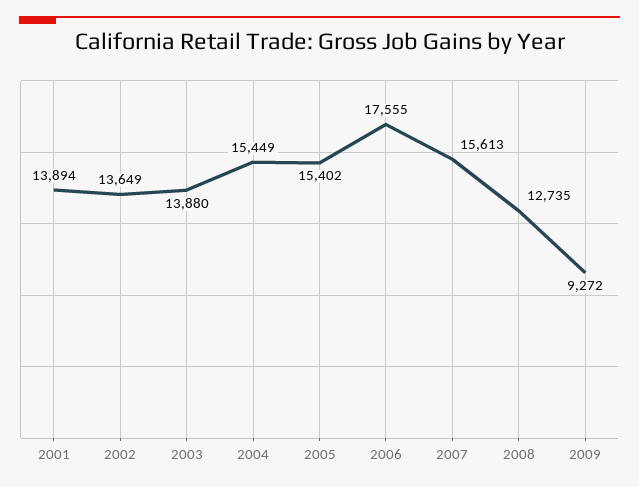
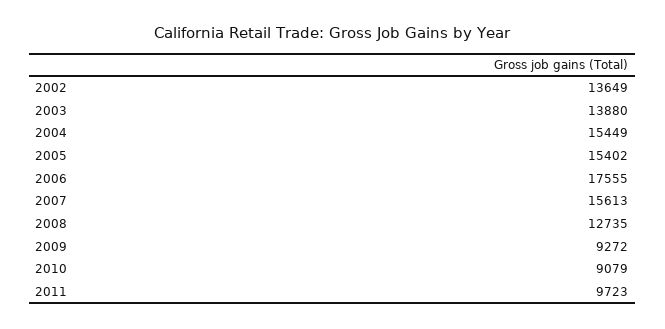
2001: 13894 -> none
2010: none -> 9079
2011: none -> 9723

